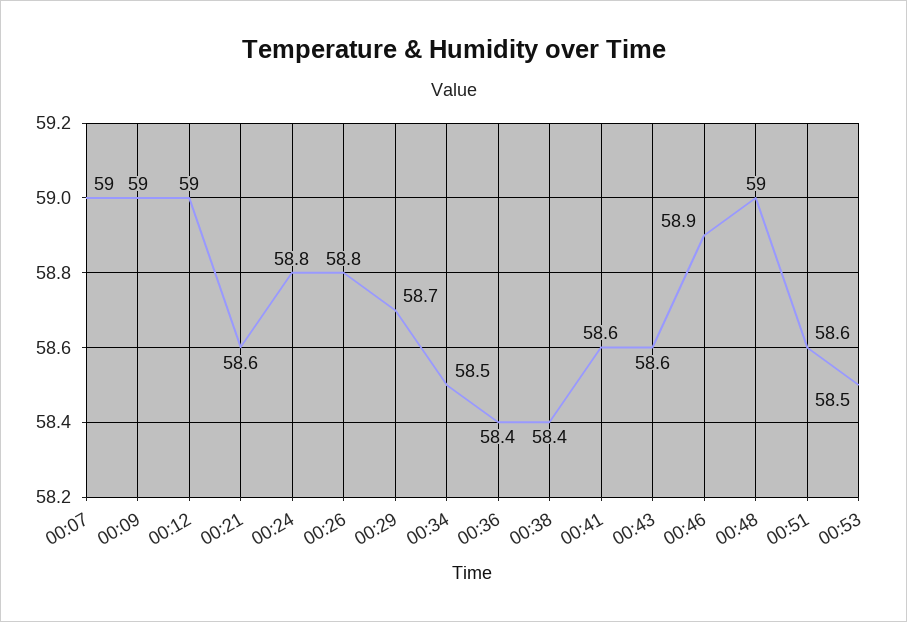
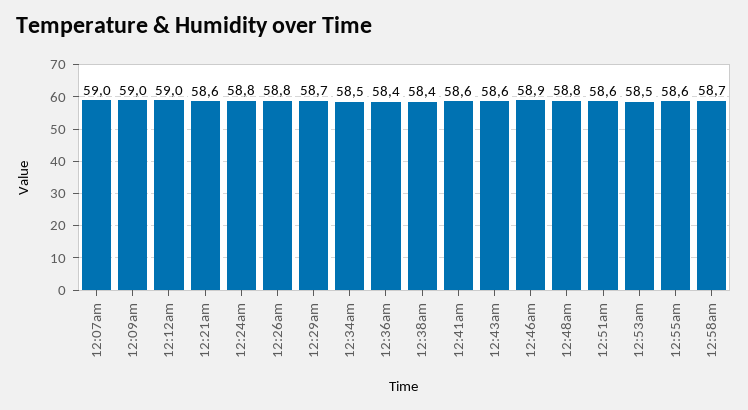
00:48: 59 -> 58.8
12:55am: none -> 58.6
12:58am: none -> 58.7

